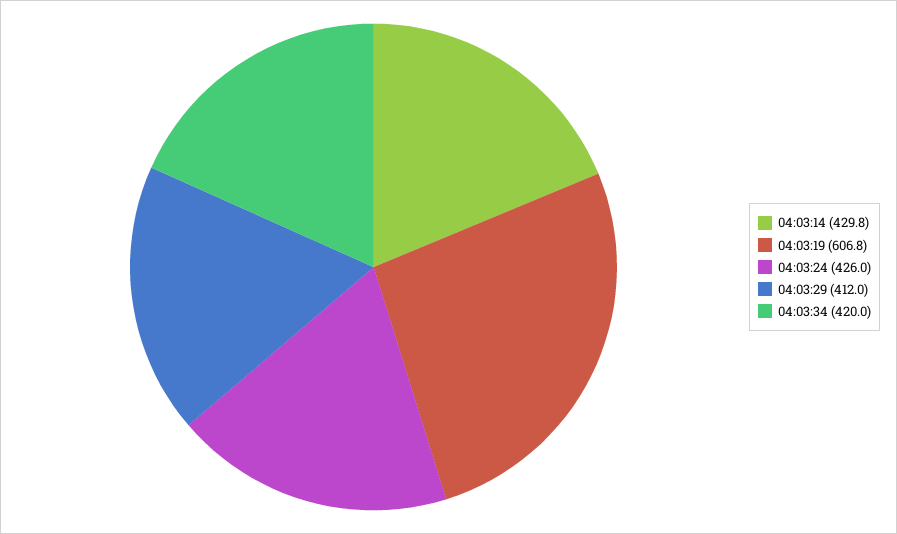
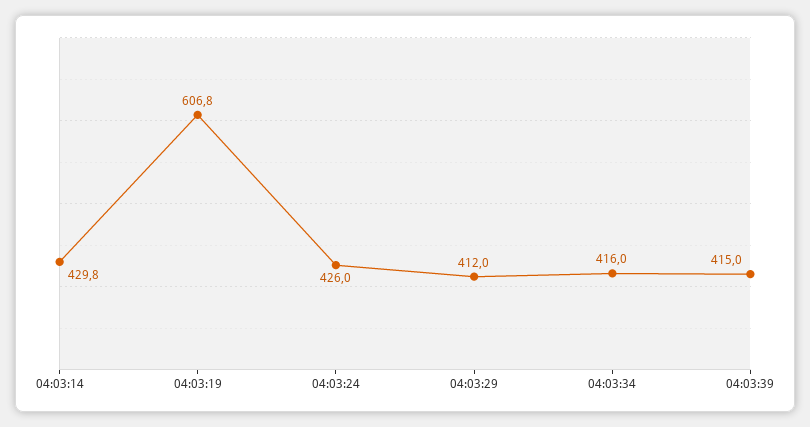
04:03:34: 420 -> 416
04:03:39: none -> 415

